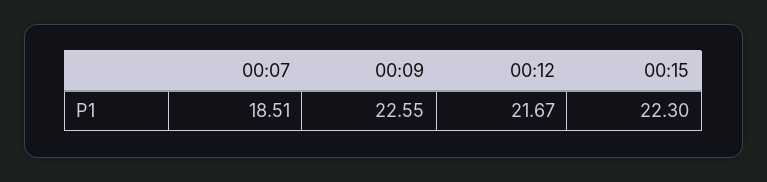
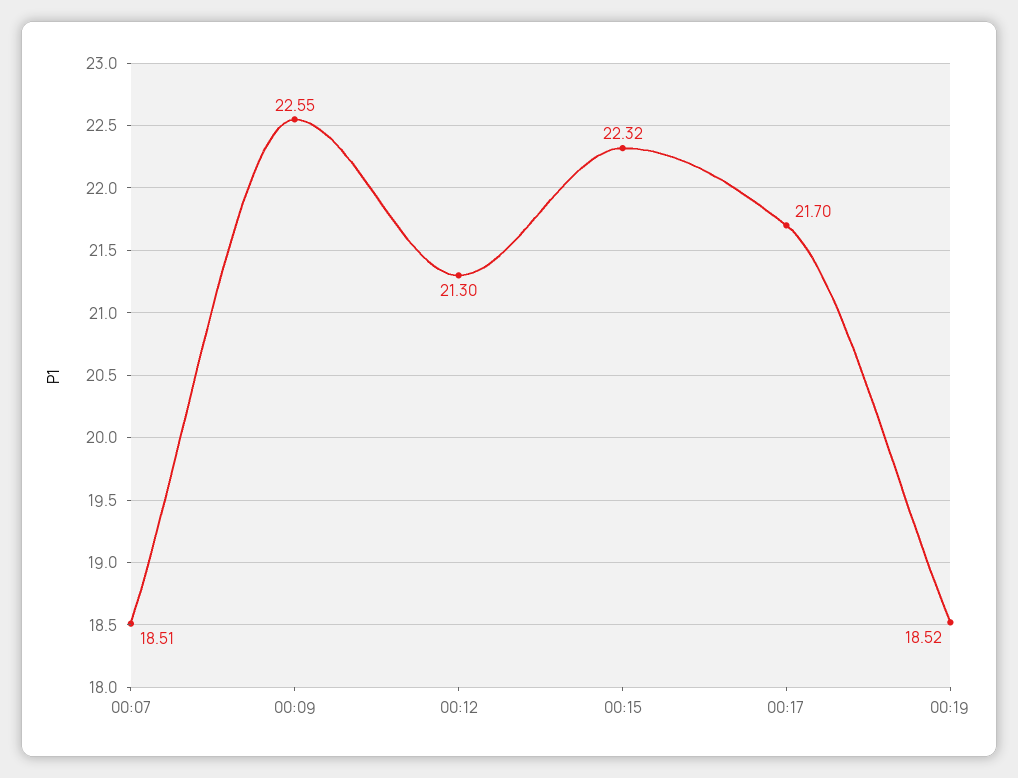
00:12: 21.67 -> 21.3
00:15: 22.3 -> 22.32
00:17: none -> 21.7
00:19: none -> 18.52

